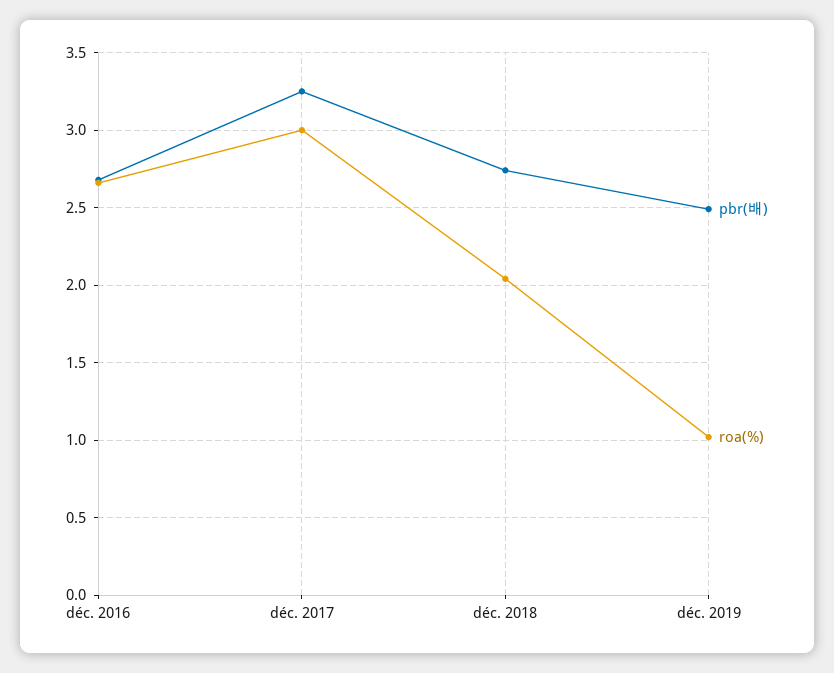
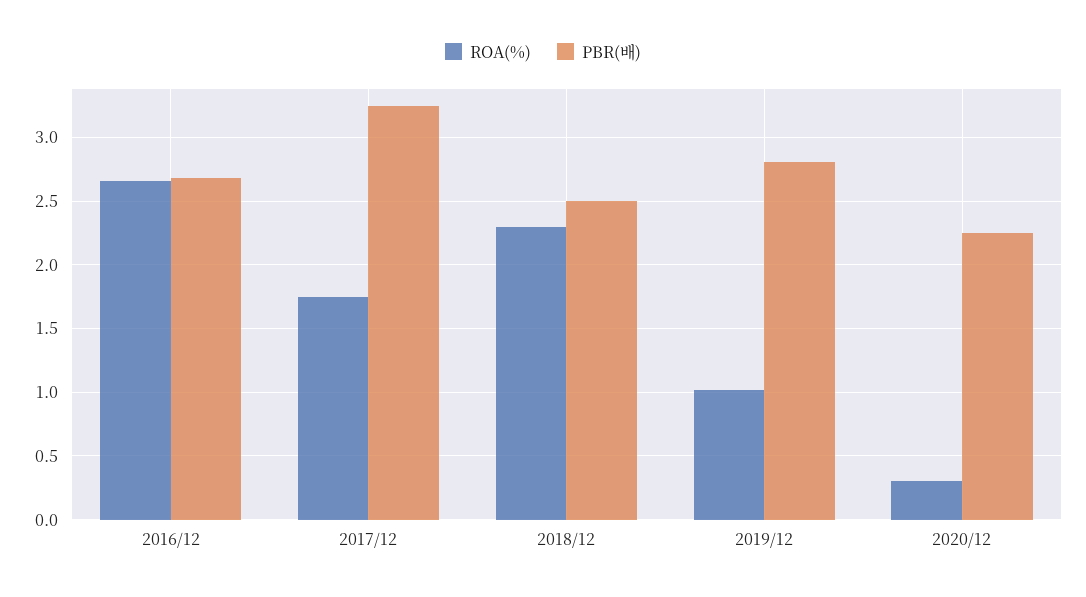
roa(%), déc. 2017: 3 -> 1.75
pbr(배), déc. 2018: 2.75 -> 2.5
roa(%), déc. 2018: 2.05 -> 2.3
pbr(배), déc. 2019: 2.5 -> 2.8
roa(%), 2020/12: none -> 0.3
pbr(배), 2020/12: none -> 2.25

